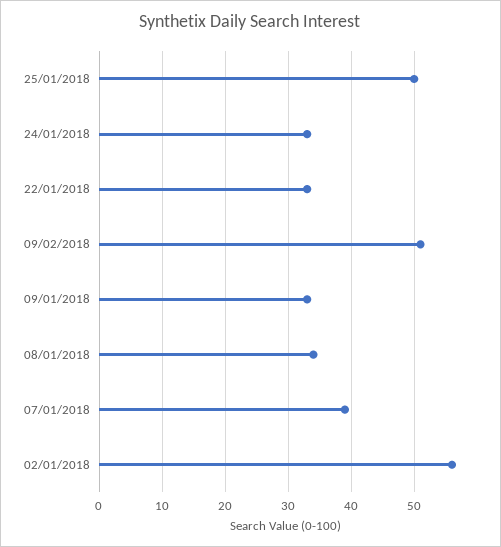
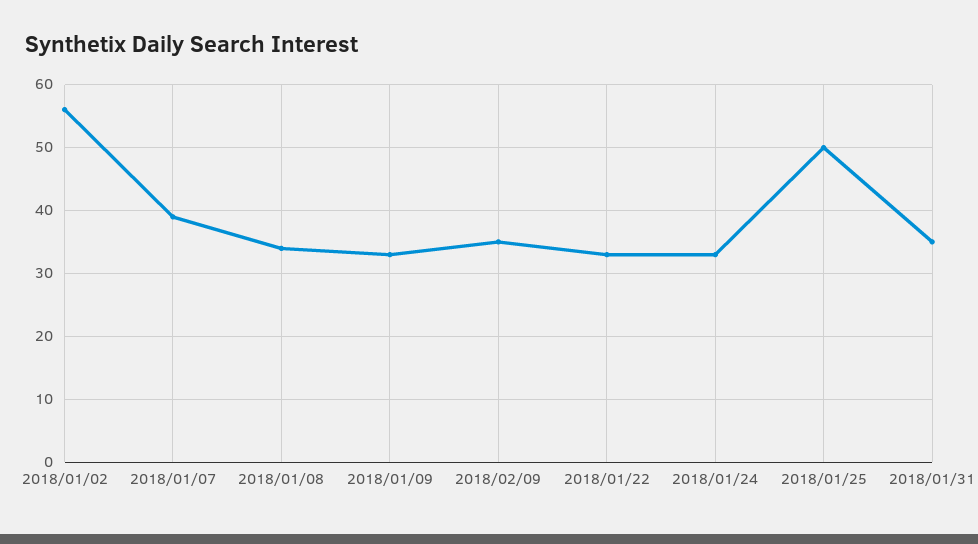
09/02/2018: 51 -> 35
2018/01/31: none -> 35

